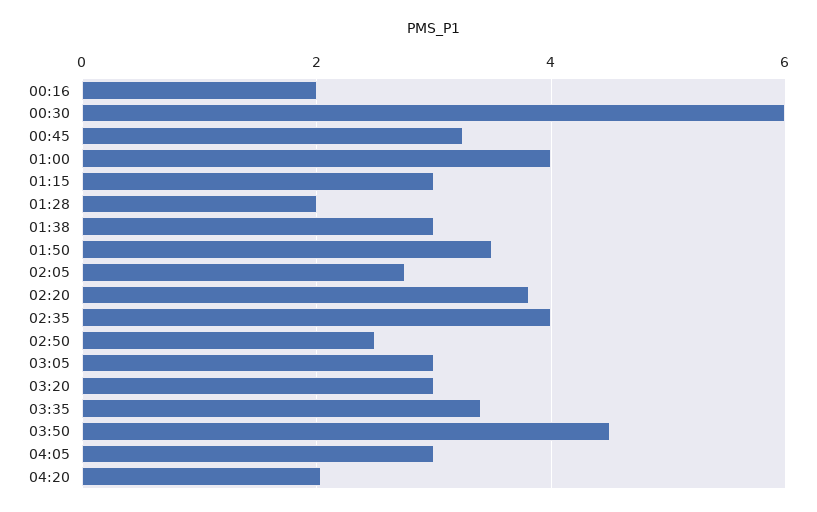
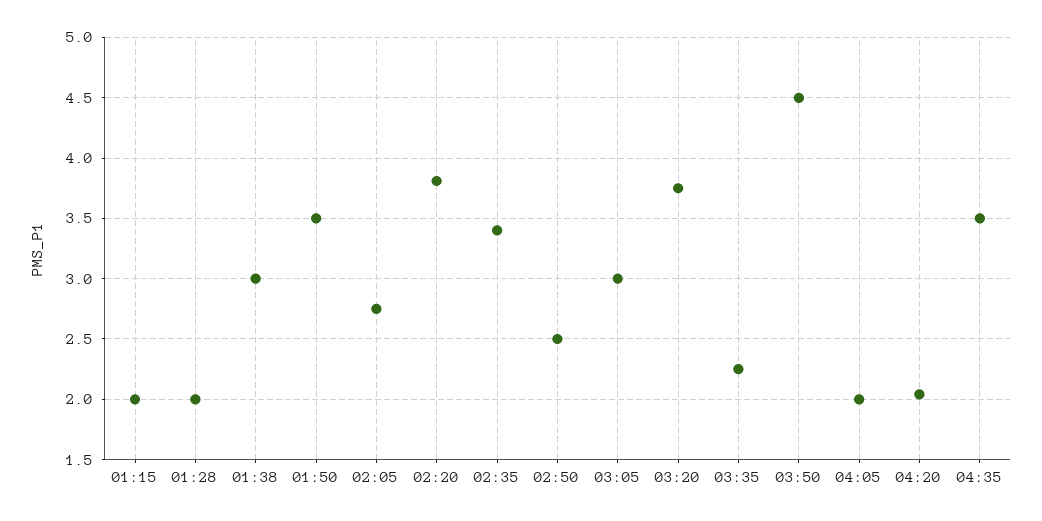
00:16: 2 -> none
00:30: 6 -> none
00:45: 3.2 -> none
01:00: 4 -> none
01:15: 3 -> 2
02:35: 4 -> 3.4
03:20: 3 -> 3.75
03:35: 3.4 -> 2.25
04:05: 3 -> 2
04:35: none -> 3.5

